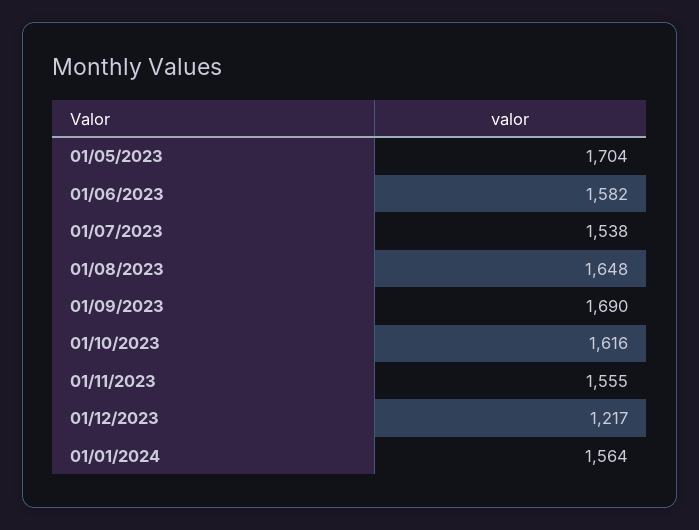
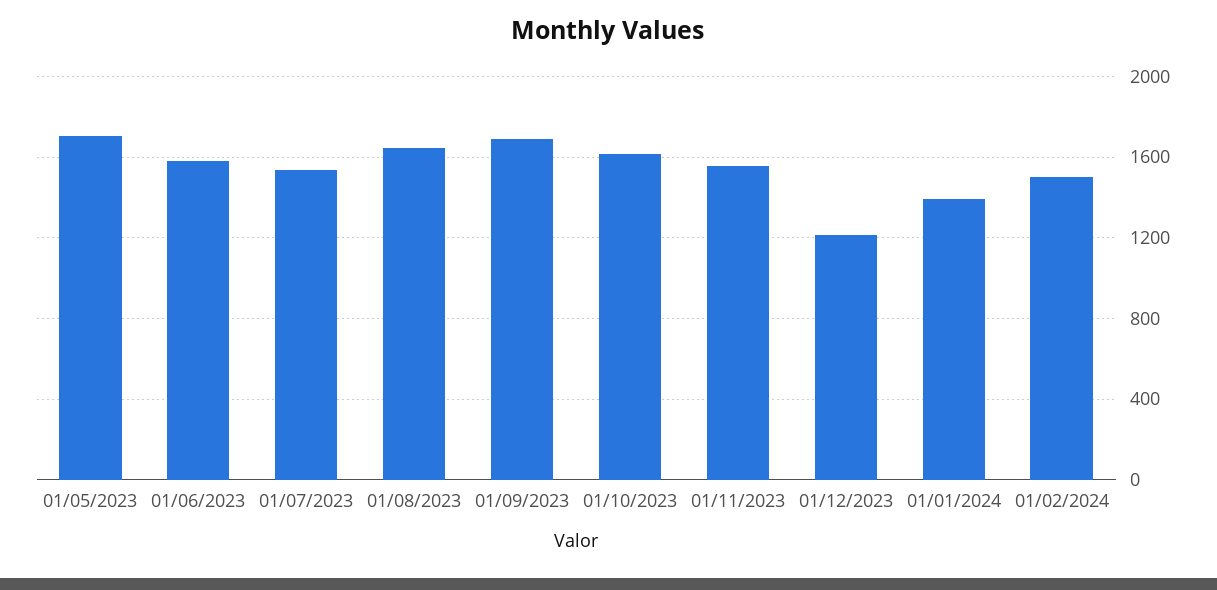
01/01/2024: 1564 -> 1400
01/02/2024: none -> 1500

